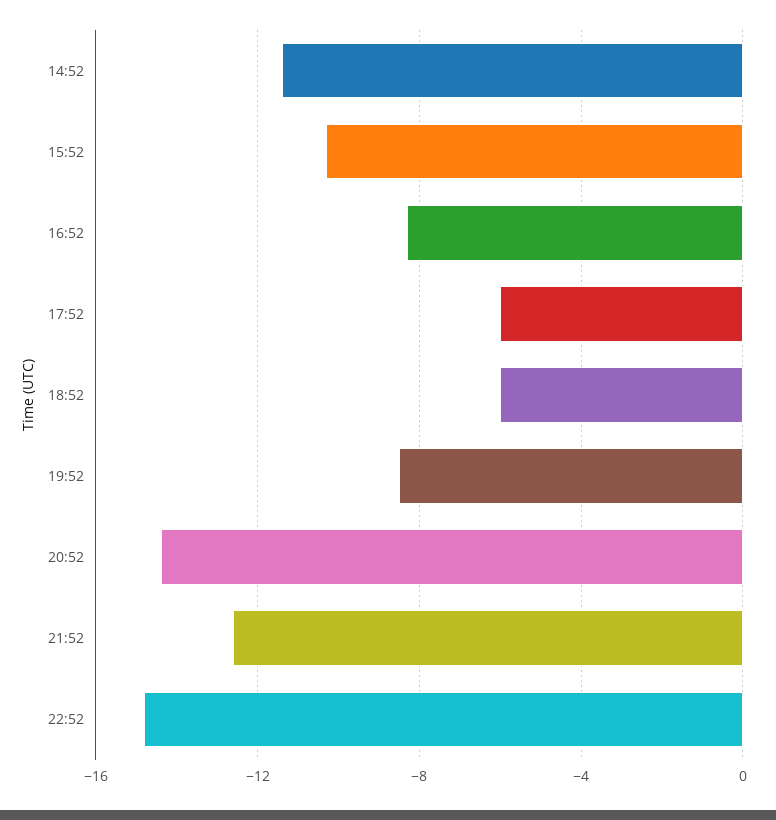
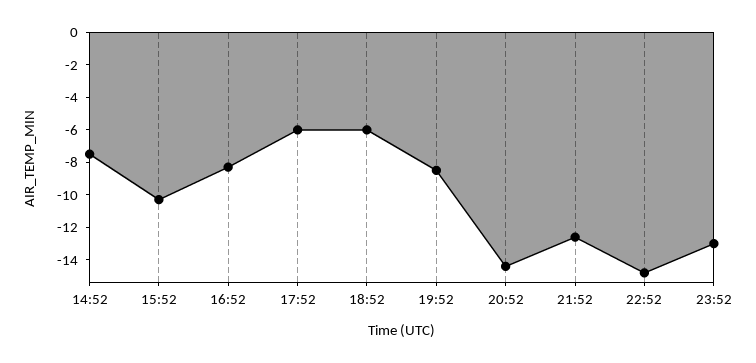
14:52: -11.5 -> -7.5
23:52: none -> -13

